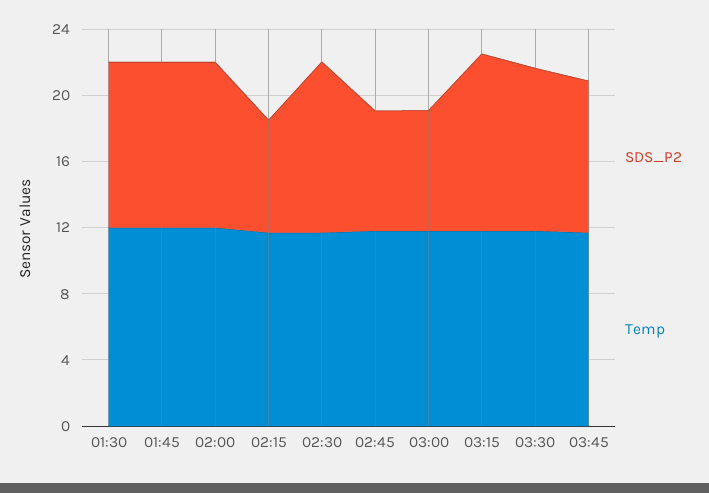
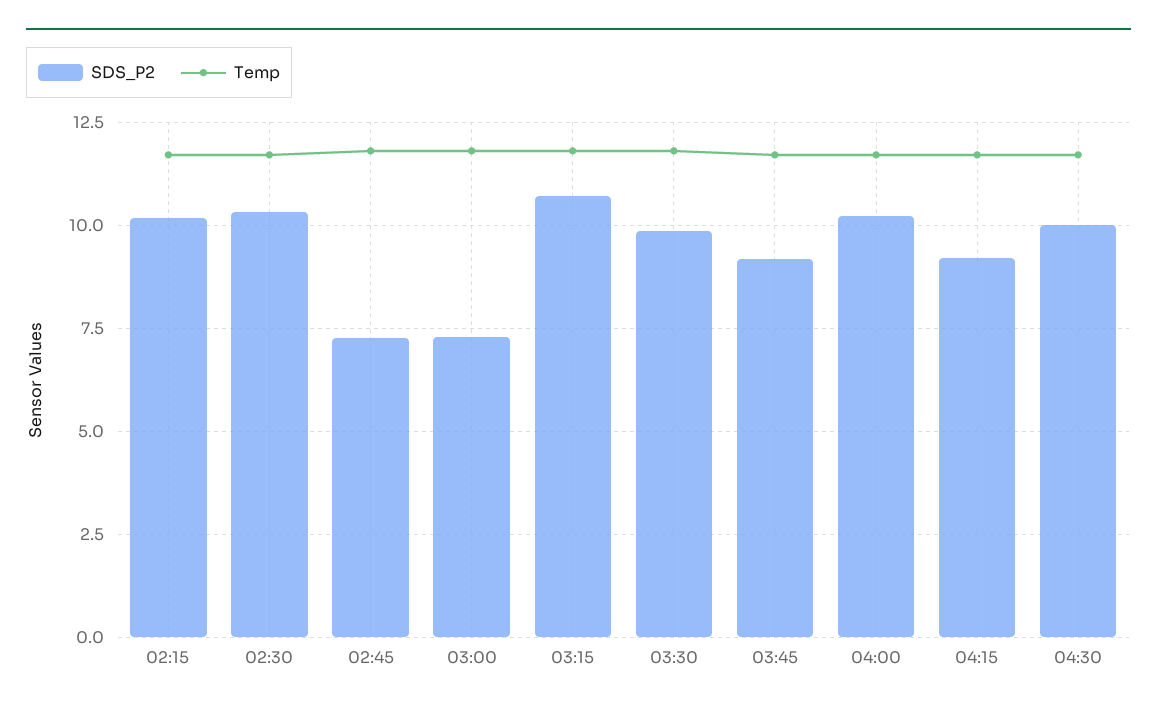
SDS_P2, 01:30: 10 -> none
Temp, 01:30: 12 -> none
SDS_P2, 01:45: 10 -> none
Temp, 01:45: 12 -> none
SDS_P2, 02:00: 10 -> none
Temp, 02:00: 12 -> none
SDS_P2, 02:15: 7 -> 10.25
SDS_P2, 04:00: none -> 10.25
Temp, 04:00: none -> 11.75
SDS_P2, 04:15: none -> 9.25
Temp, 04:15: none -> 11.75
SDS_P2, 04:30: none -> 10
Temp, 04:30: none -> 11.75

